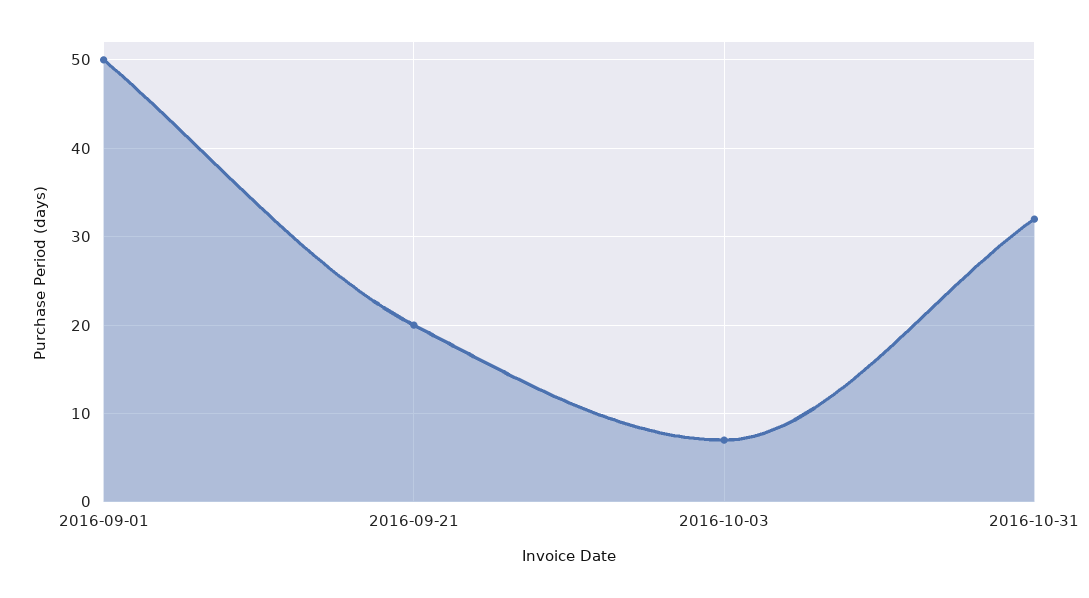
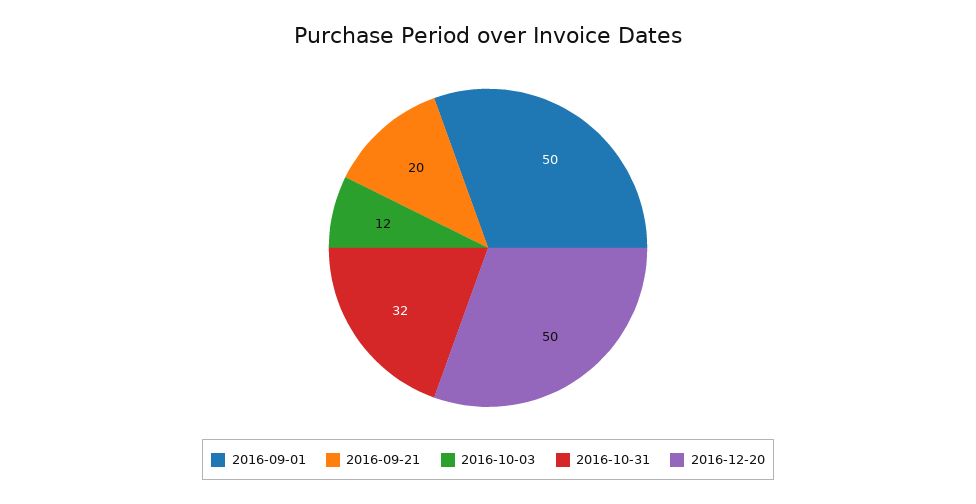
2016-10-03: 7 -> 12
2016-12-20: none -> 50

